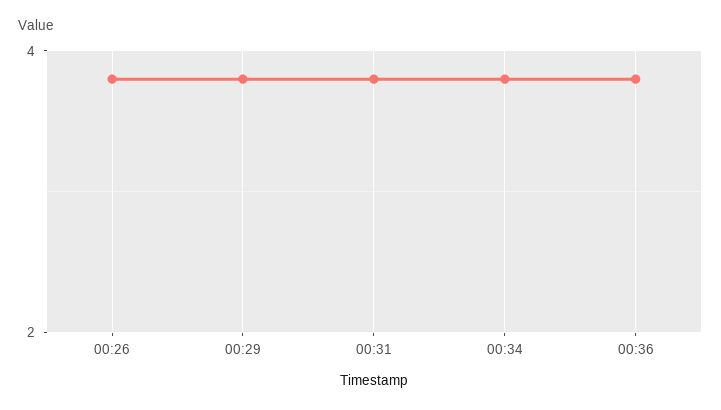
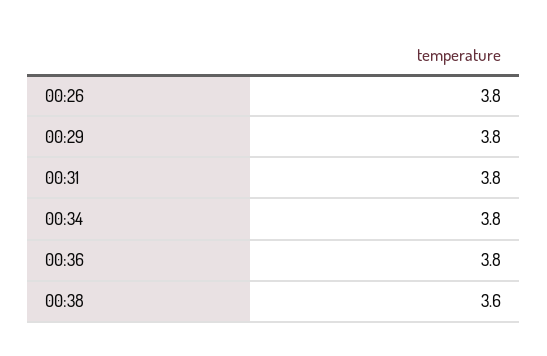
00:38: none -> 3.6

